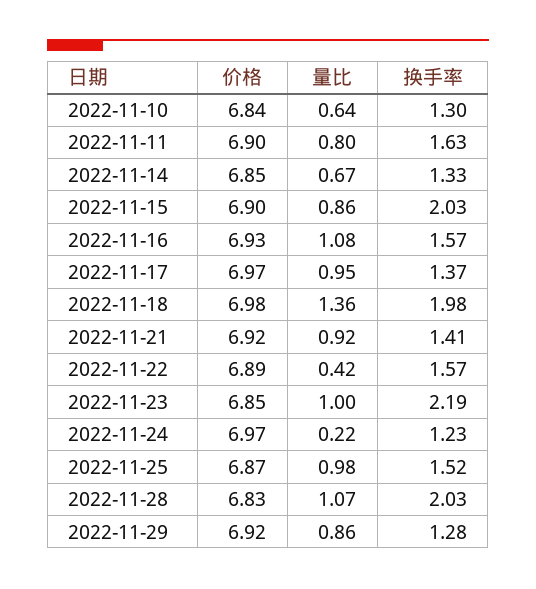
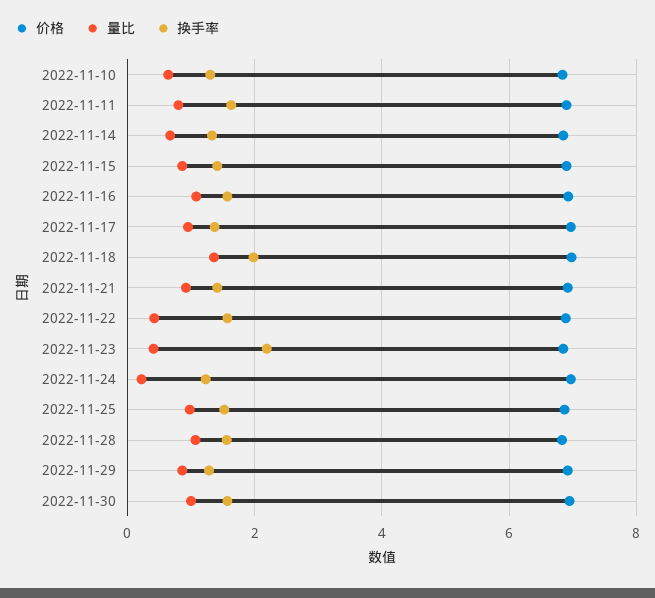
换手率, 2022-11-15: 2.03 -> 1.4
量比, 2022-11-23: 1 -> 0.4
换手率, 2022-11-28: 2.03 -> 1.6
价格, 2022-11-30: none -> 7
量比, 2022-11-30: none -> 1
换手率, 2022-11-30: none -> 1.6

